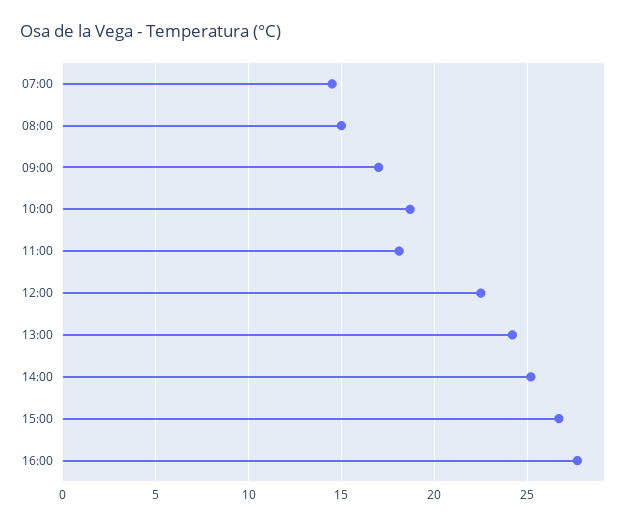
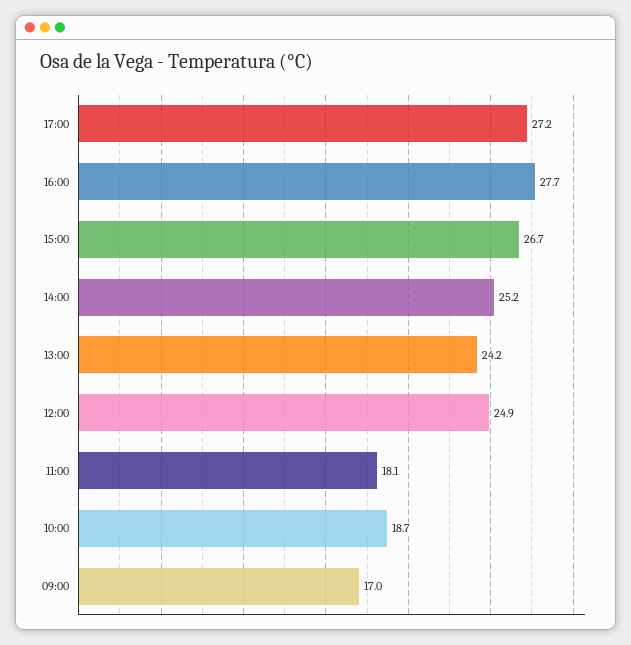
07:00: 14.5 -> none
08:00: 15 -> none
12:00: 22.5 -> 24.9
17:00: none -> 27.2

